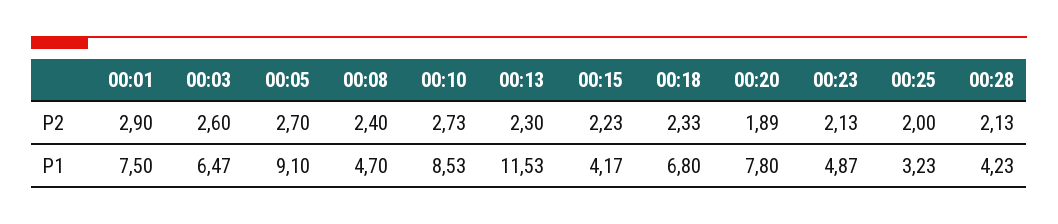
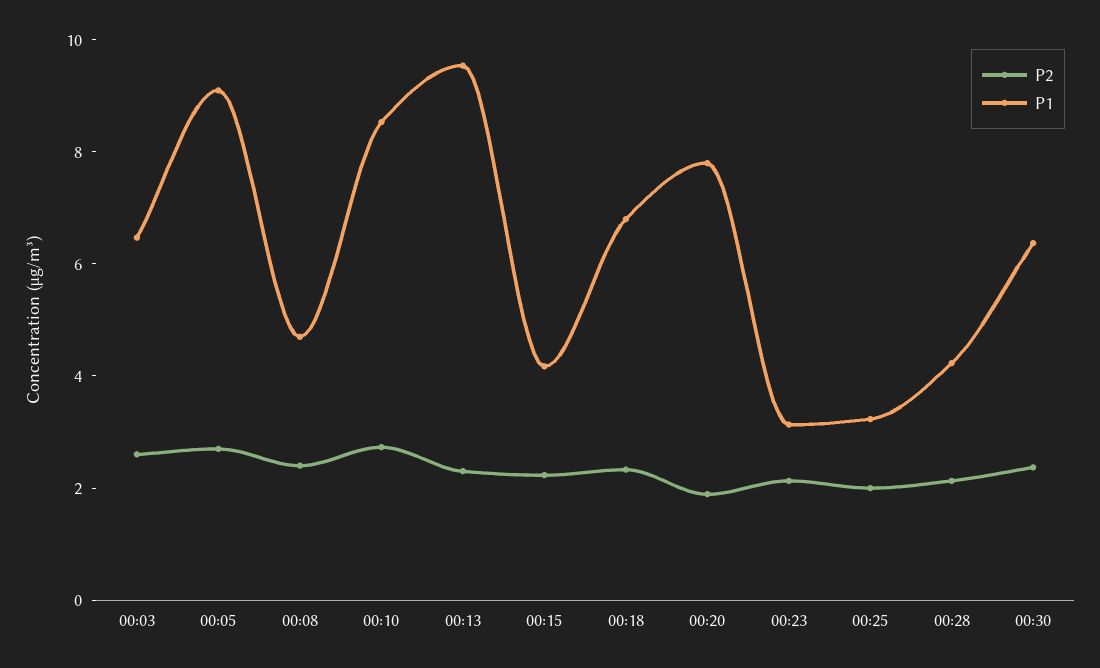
P2, 00:01: 2.9 -> none
P1, 00:01: 7.5 -> none
P1, 00:13: 11.53 -> 9.5
P1, 00:23: 4.87 -> 3
P2, 00:30: none -> 2.5
P1, 00:30: none -> 6.5

